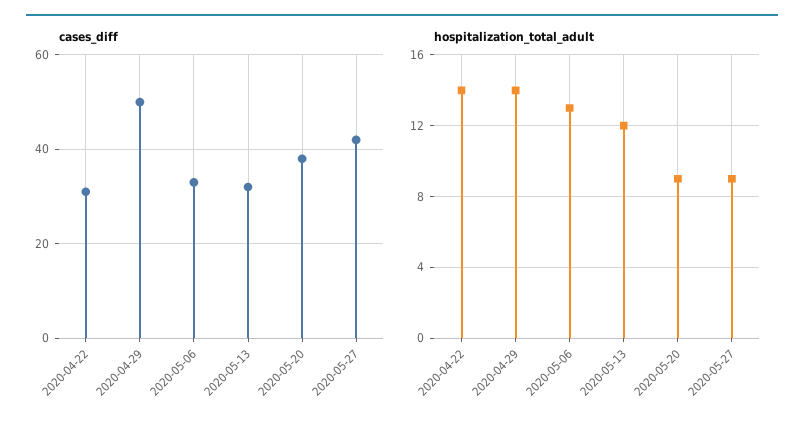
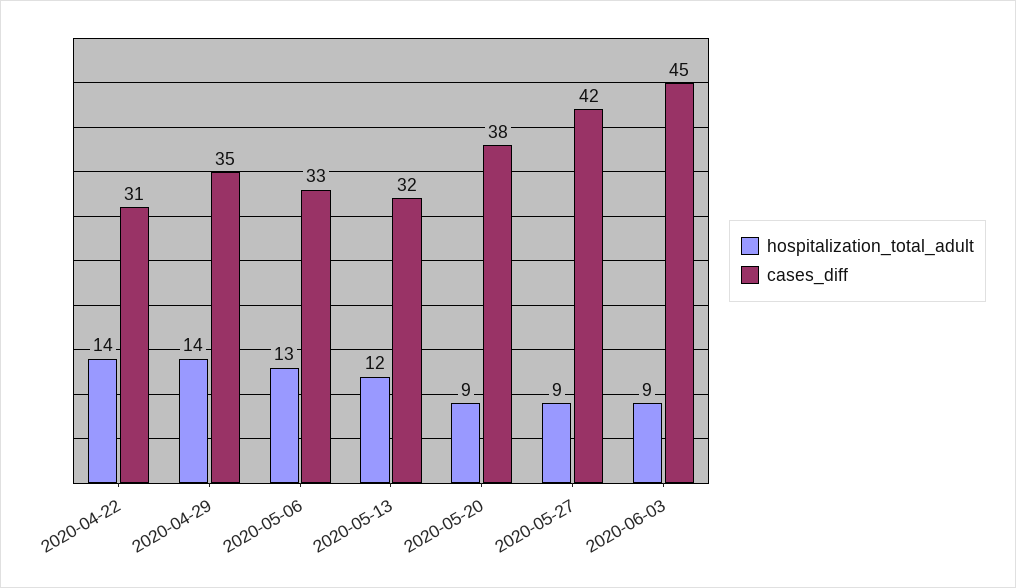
cases_diff, 2020-04-29: 50 -> 35
hospitalization_total_adult, 2020-06-03: none -> 9
cases_diff, 2020-06-03: none -> 45

